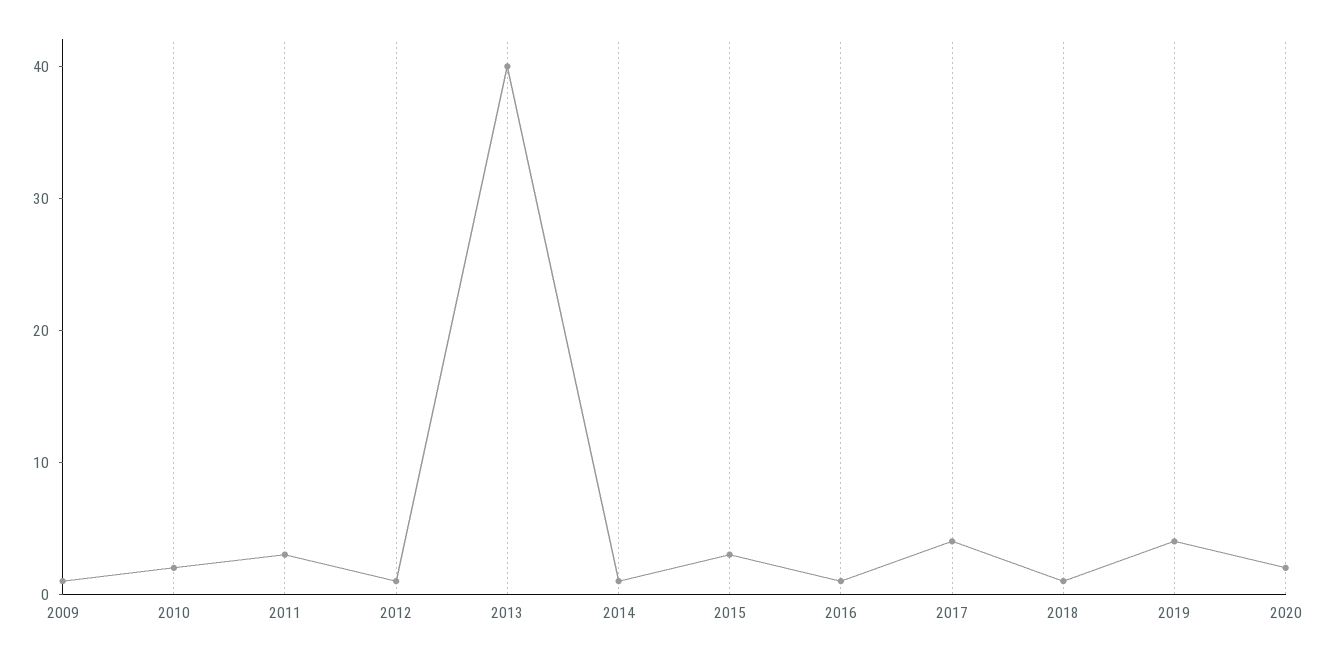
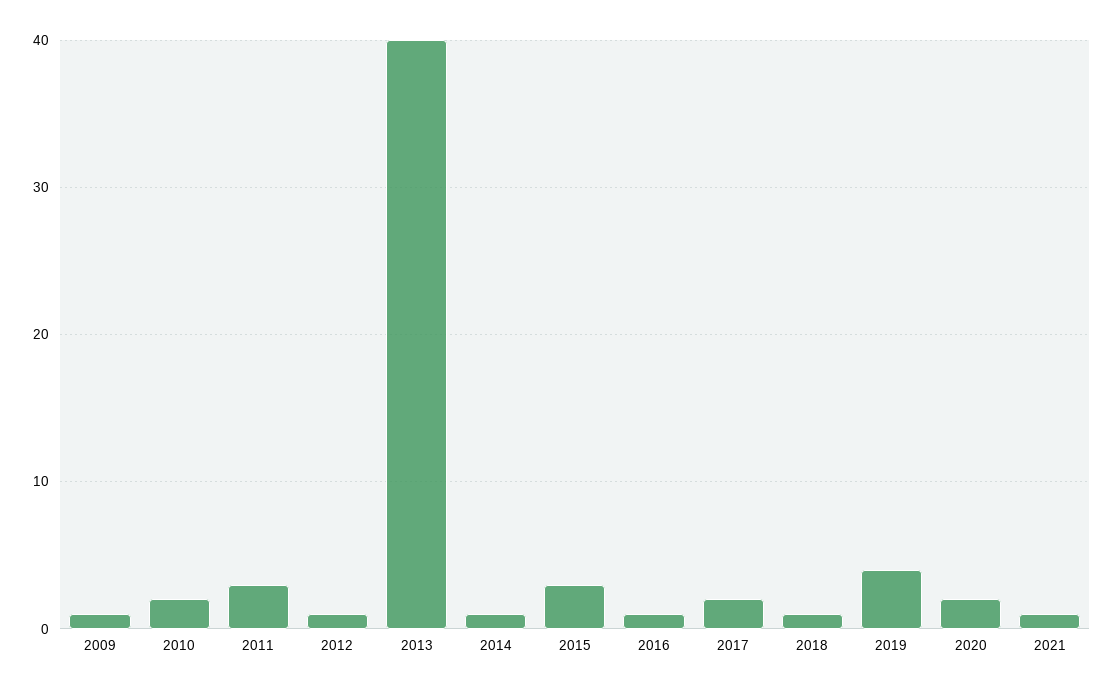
2017: 4 -> 2
2021: none -> 1

